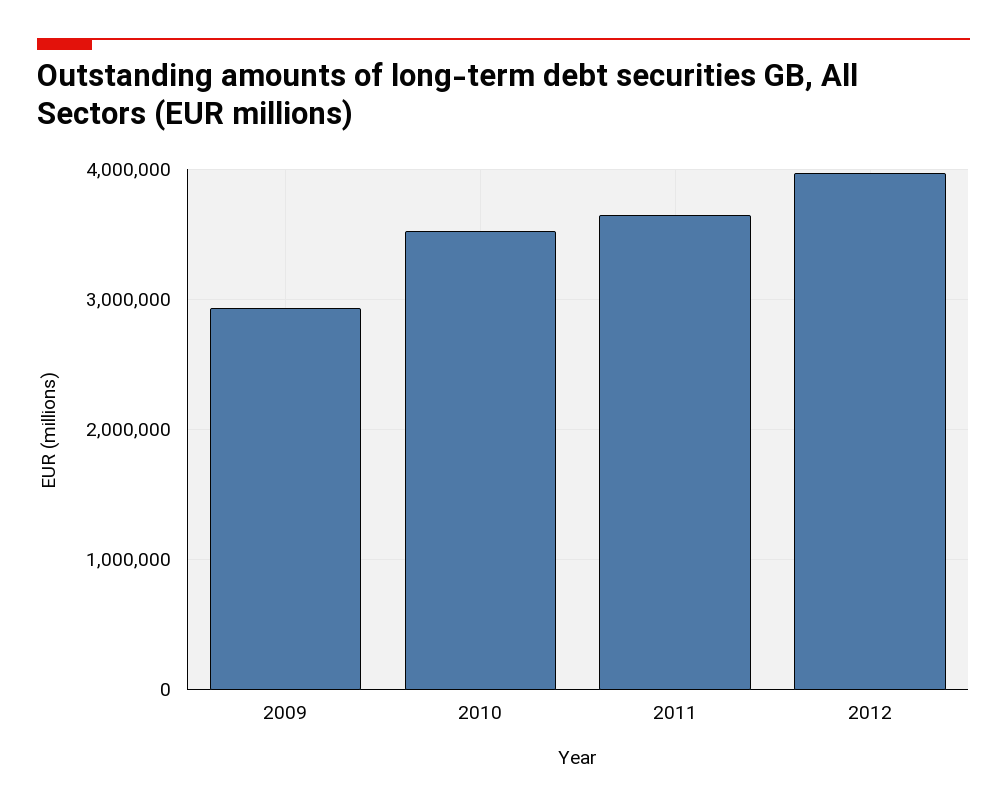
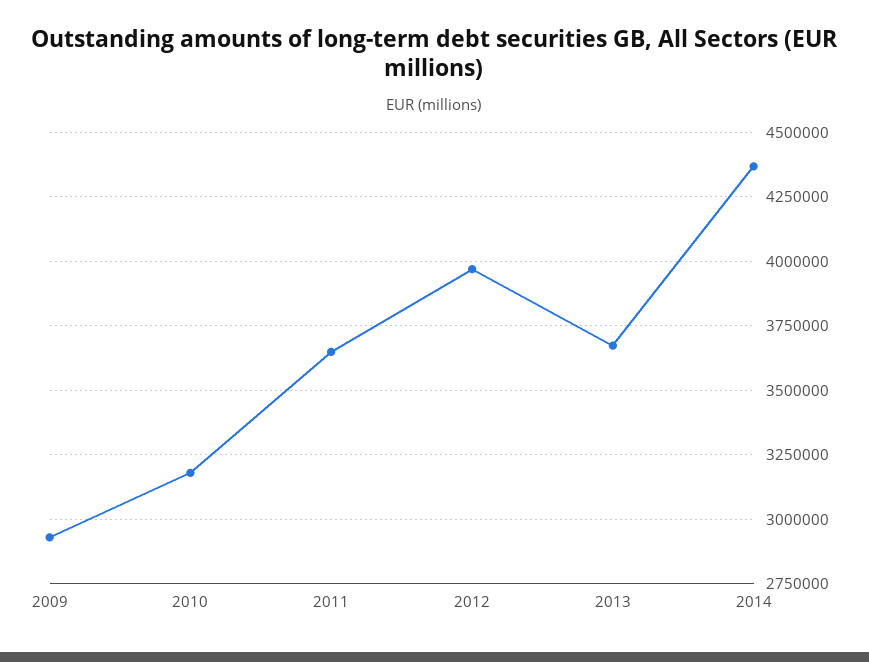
2010: 3500000 -> 3175000
2013: none -> 3675000
2014: none -> 4375000

